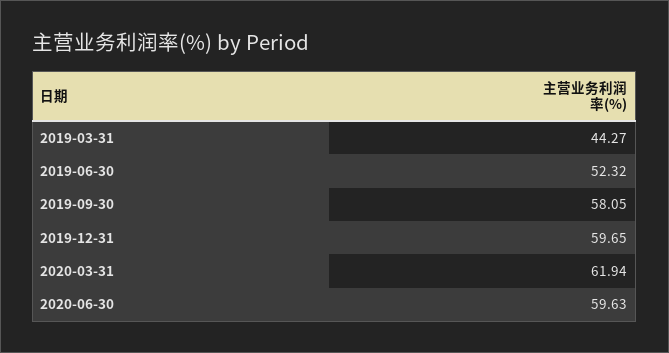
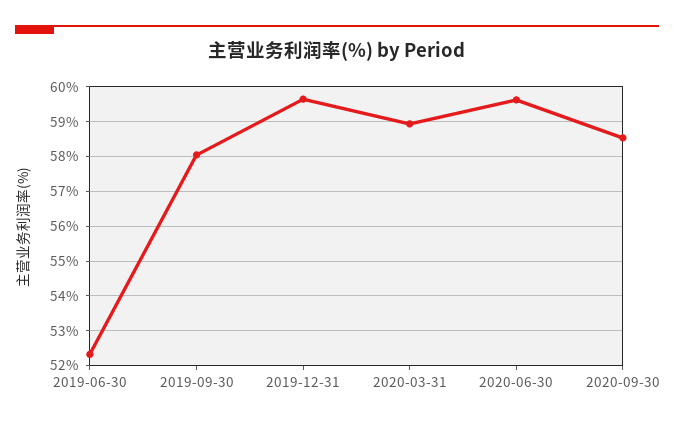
2019-03-31: 44.27 -> none
2020-03-31: 61.94 -> 59
2020-09-30: none -> 58.6

